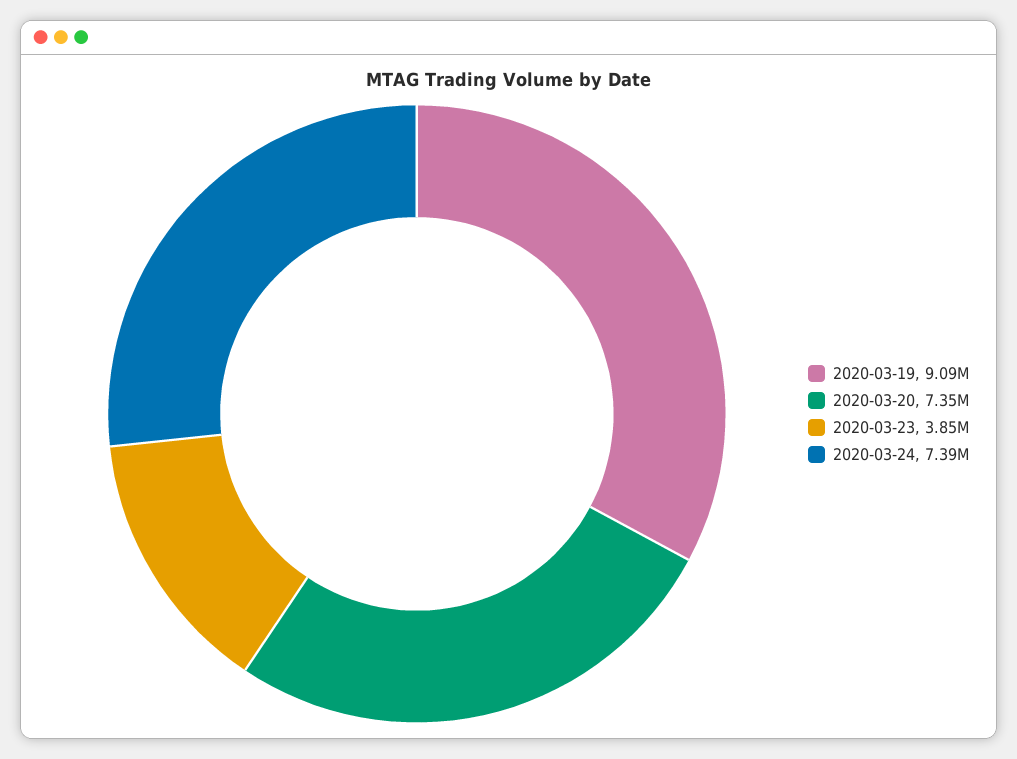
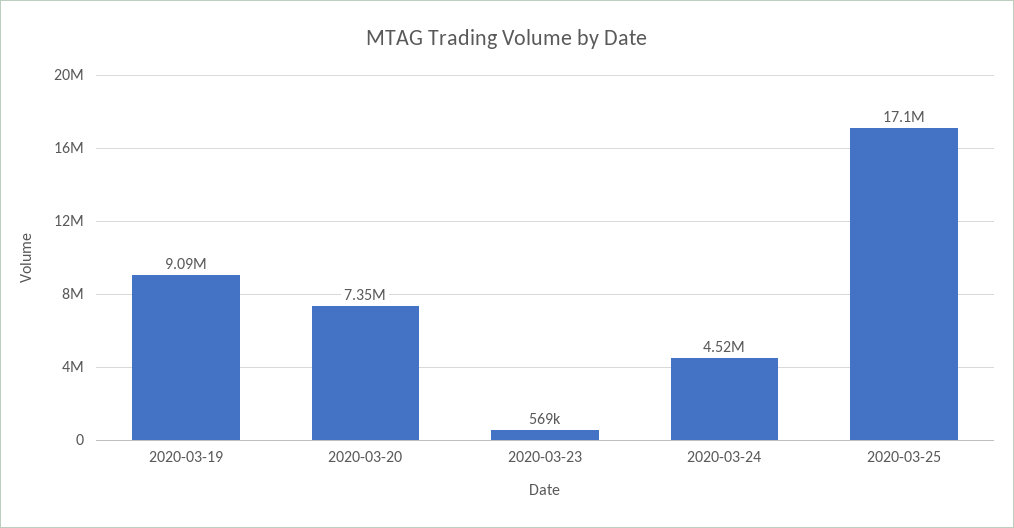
2020-03-23: 3850000 -> 569000
2020-03-24: 7390000 -> 4520000
2020-03-25: none -> 17100000

